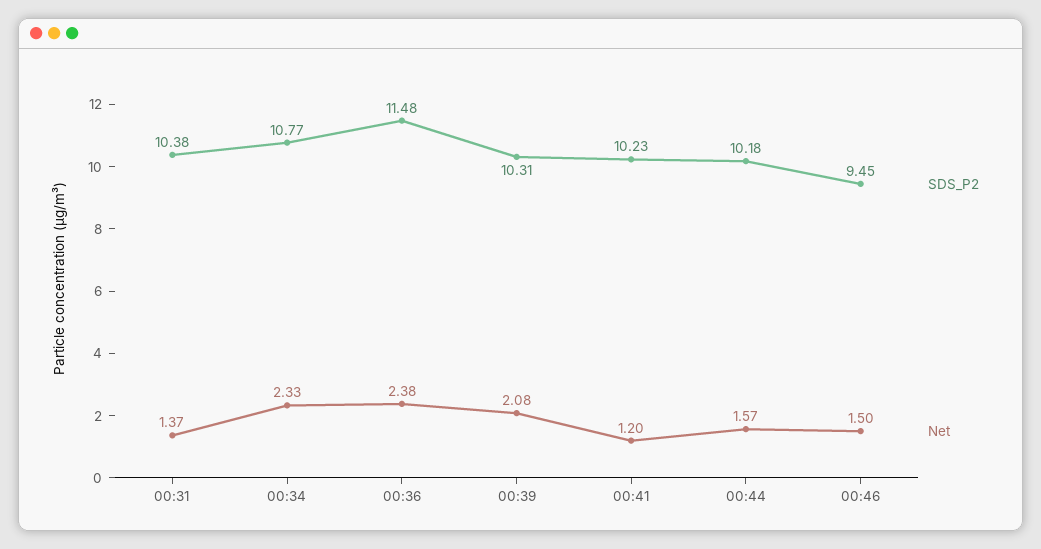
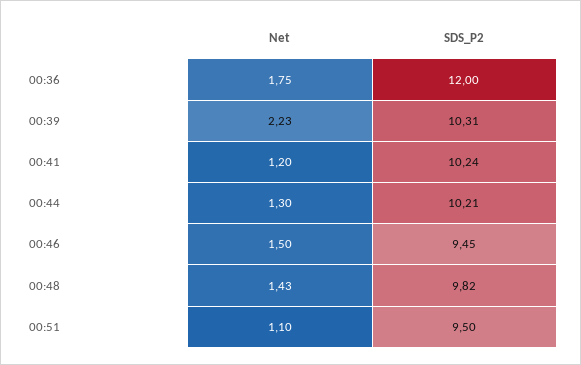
SDS_P2, 00:31: 10.38 -> none
Net, 00:31: 1.37 -> none
SDS_P2, 00:34: 10.77 -> none
Net, 00:34: 2.33 -> none
SDS_P2, 00:36: 11.48 -> 12
Net, 00:36: 2.38 -> 1.75
Net, 00:39: 2.08 -> 2.23
SDS_P2, 00:41: 10.23 -> 10.24
SDS_P2, 00:44: 10.18 -> 10.21
Net, 00:44: 1.57 -> 1.3
Net, 00:48: none -> 1.43
SDS_P2, 00:48: none -> 9.82
Net, 00:51: none -> 1.1
SDS_P2, 00:51: none -> 9.5

